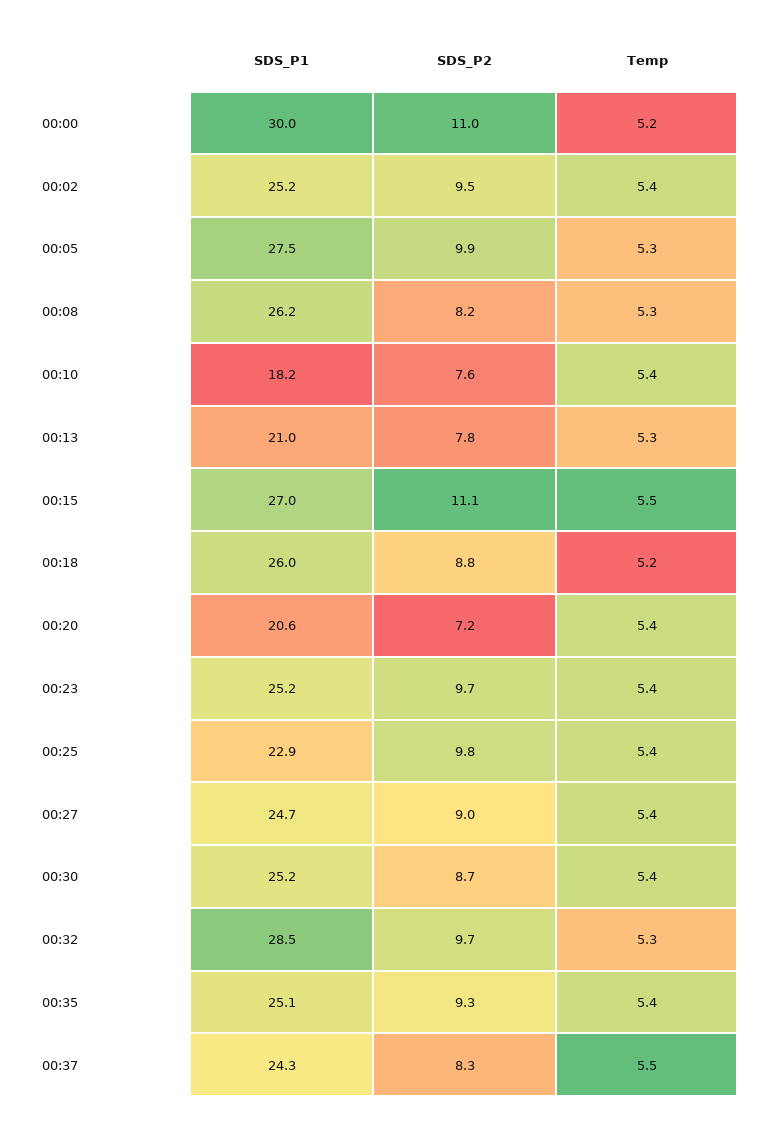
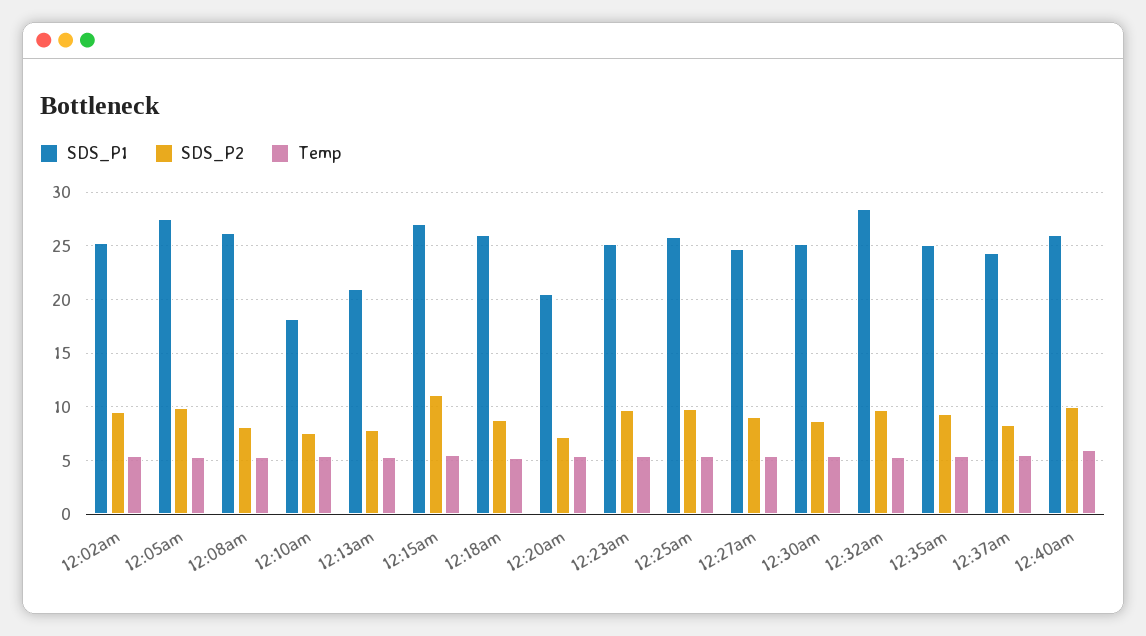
SDS_P1, 00:00: 30 -> none
SDS_P2, 00:00: 11 -> none
Temp, 00:00: 5.2 -> none
SDS_P1, 00:25: 22.9 -> 26
SDS_P1, 12:40am: none -> 26
SDS_P2, 12:40am: none -> 10
Temp, 12:40am: none -> 6

